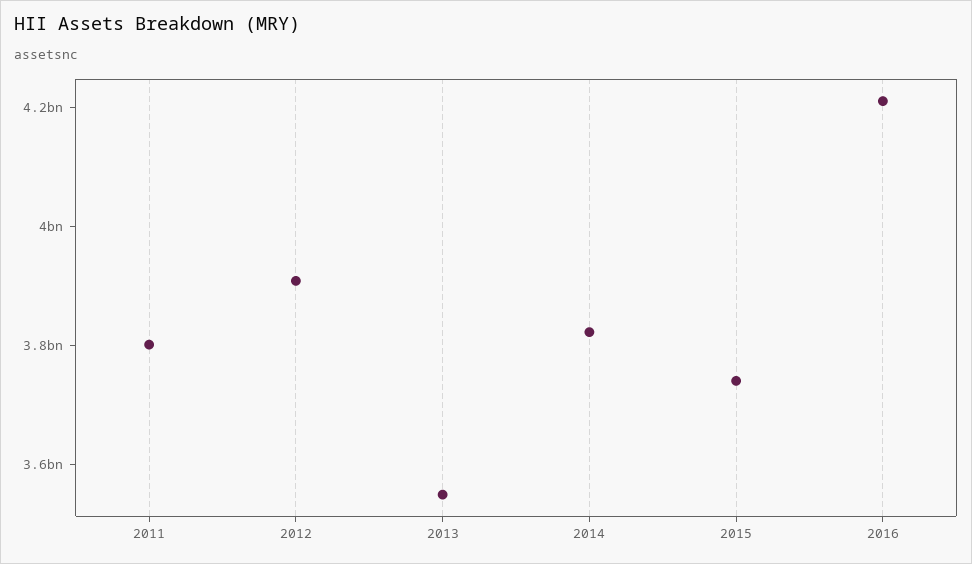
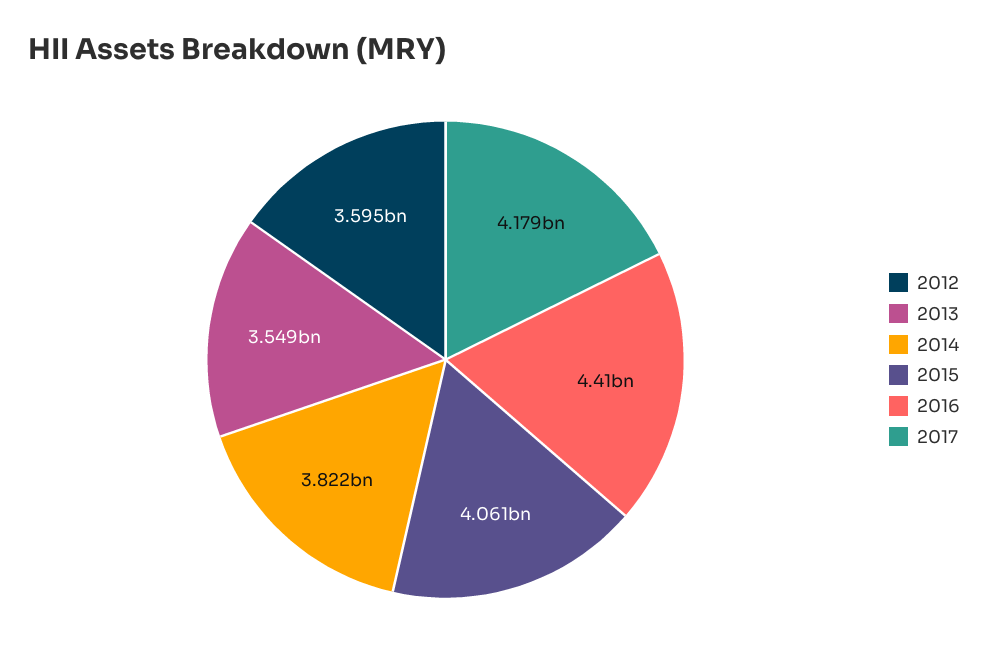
2011: 3800000000 -> none
2012: 3900000000 -> 3595000000
2015: 3750000000 -> 4061000000
2016: 4200000000 -> 4410000000
2017: none -> 4179000000

